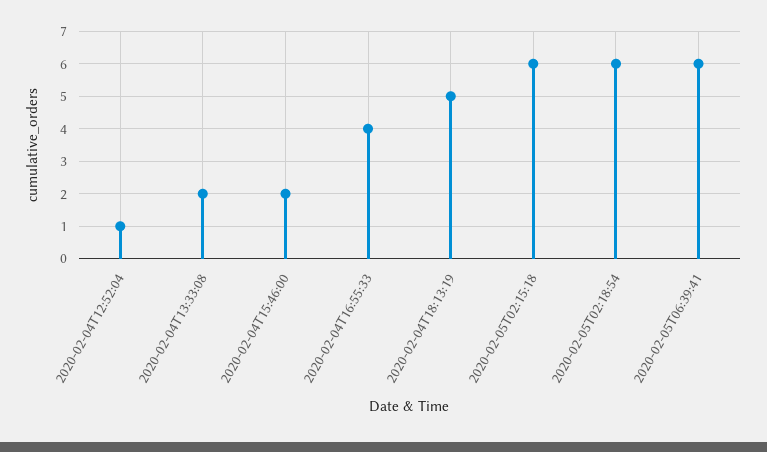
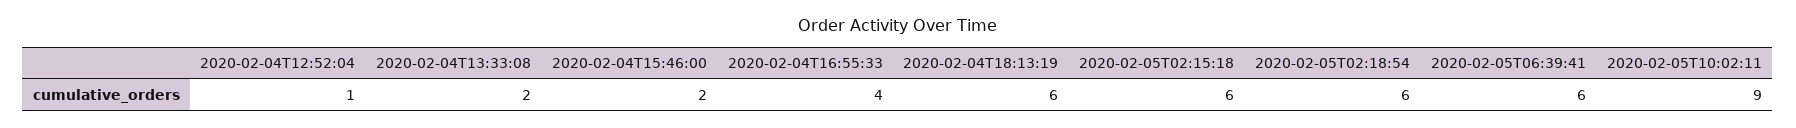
2020-02-04T18:13:19: 5 -> 6
2020-02-05T10:02:11: none -> 9

